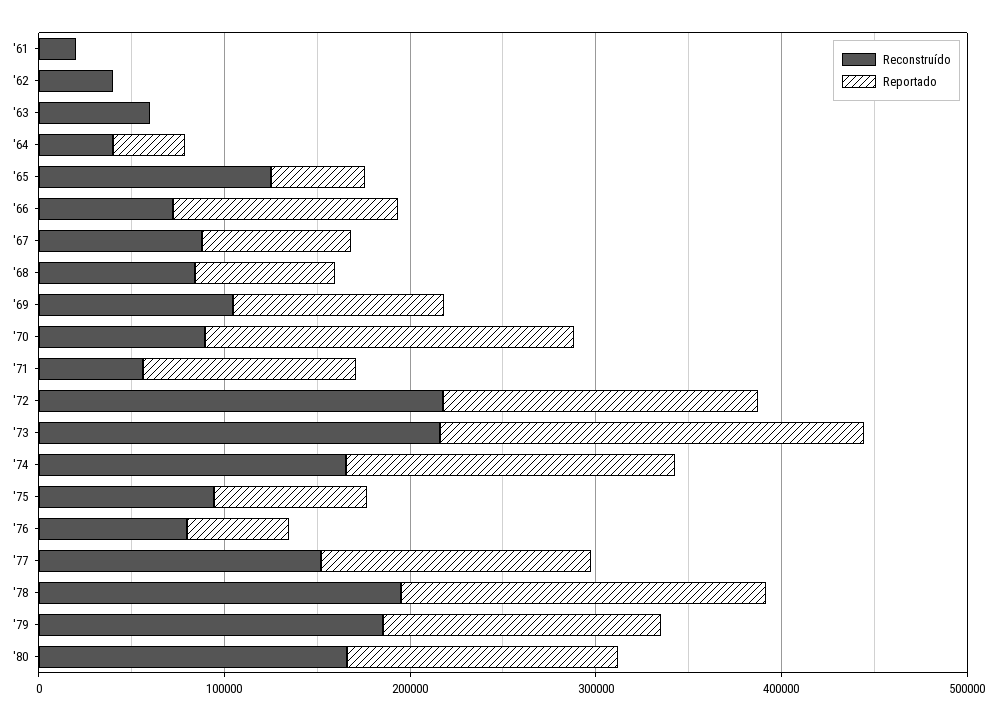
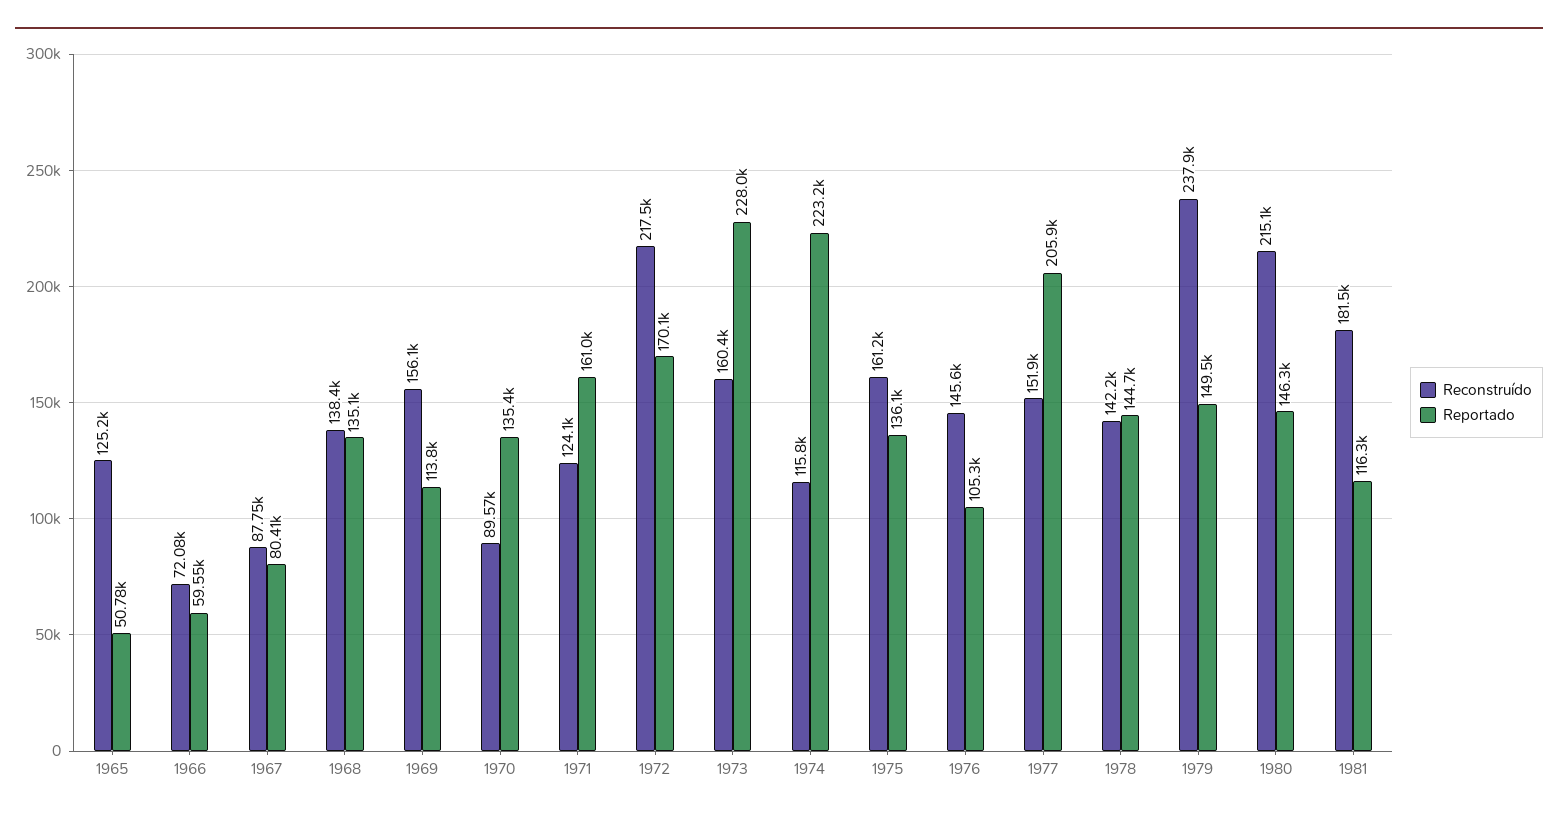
Reconstruído, '61: 20000 -> none
Reportado, '61: 0 -> none
Reconstruído, '62: 40000 -> none
Reportado, '62: 0 -> none
Reconstruído, '63: 60000 -> none
Reportado, '63: 0 -> none
Reconstruído, '64: 40000 -> none
Reportado, '64: 40000 -> none
Reportado, '66: 120000 -> 59550
Reconstruído, '68: 80000 -> 138400
Reportado, '68: 80000 -> 135100
Reconstruído, '69: 100000 -> 156100
Reportado, '70: 200000 -> 135400
Reconstruído, '71: 60000 -> 124100
Reportado, '71: 120000 -> 161000
Reconstruído, '73: 220000 -> 160400
Reconstruído, '74: 160000 -> 115800
Reportado, '74: 180000 -> 223200
Reconstruído, '75: 100000 -> 161200
Reportado, '75: 80000 -> 136100
Reconstruído, '76: 80000 -> 145600
Reportado, '76: 60000 -> 105300
Reportado, '77: 140000 -> 205900
Reconstruído, '78: 200000 -> 142200
Reportado, '78: 200000 -> 144700
Reconstruído, '79: 180000 -> 237900
Reconstruído, '80: 160000 -> 215100
Reconstruído, 1981: none -> 181500
Reportado, 1981: none -> 116300

